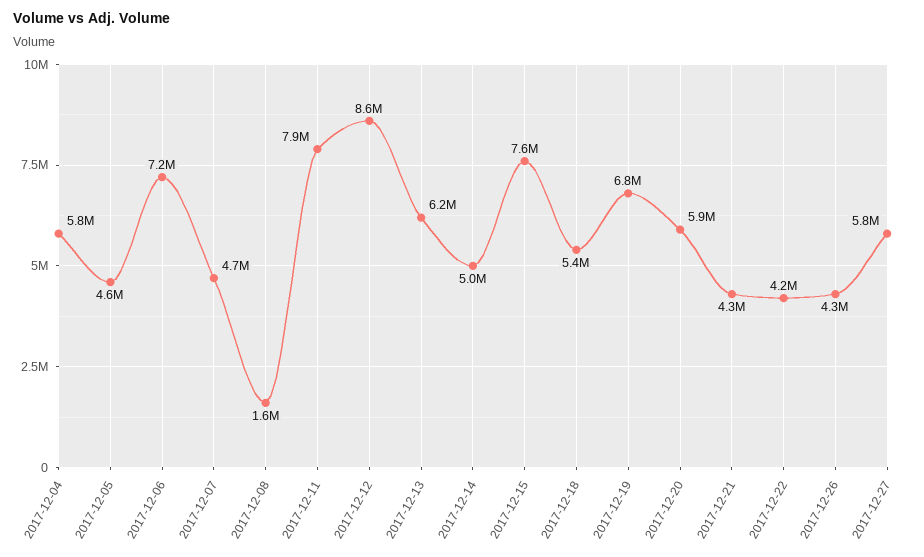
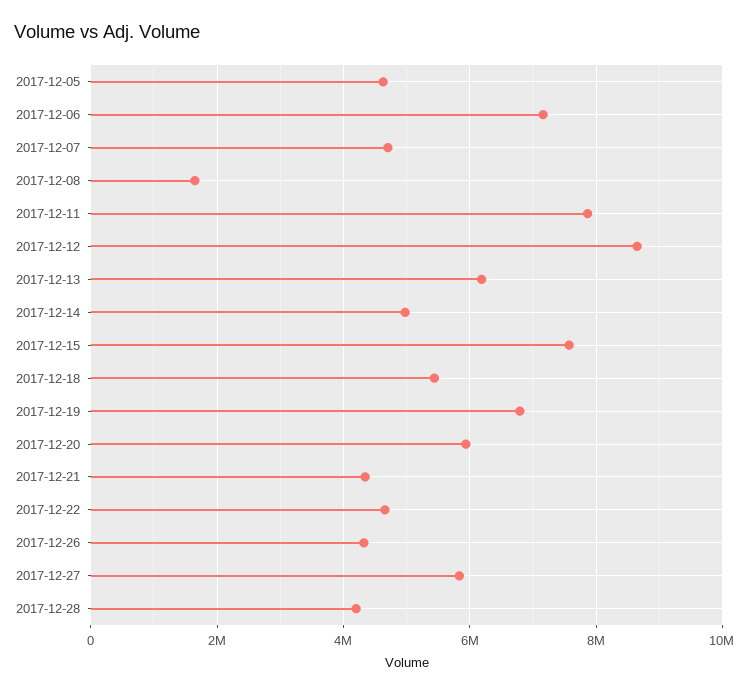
2017-12-04: 5800000 -> none
2017-12-22: 4200000 -> 4600000
2017-12-28: none -> 4200000

